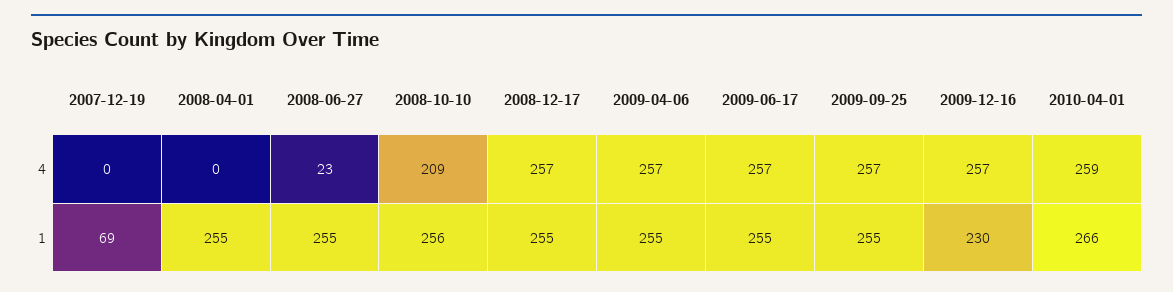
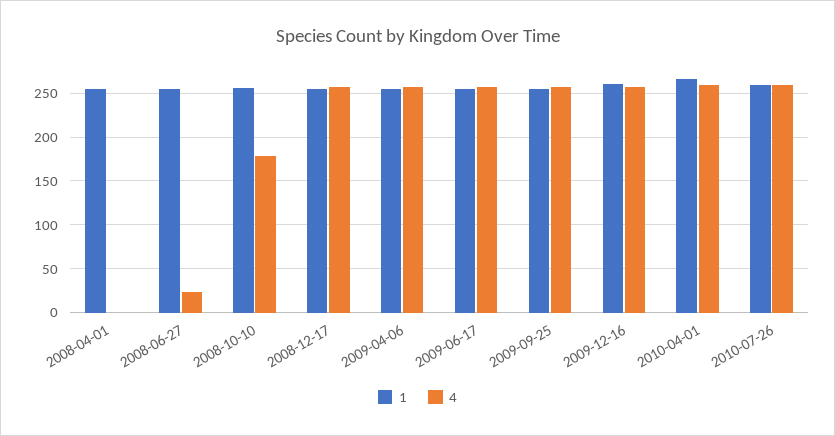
4, 2007-12-19: 0 -> none
4, 2008-10-10: 209 -> 180
1, 2007-12-19: 69 -> none
1, 2009-12-16: 230 -> 260
1, 2010-07-26: none -> 260
4, 2010-07-26: none -> 260

